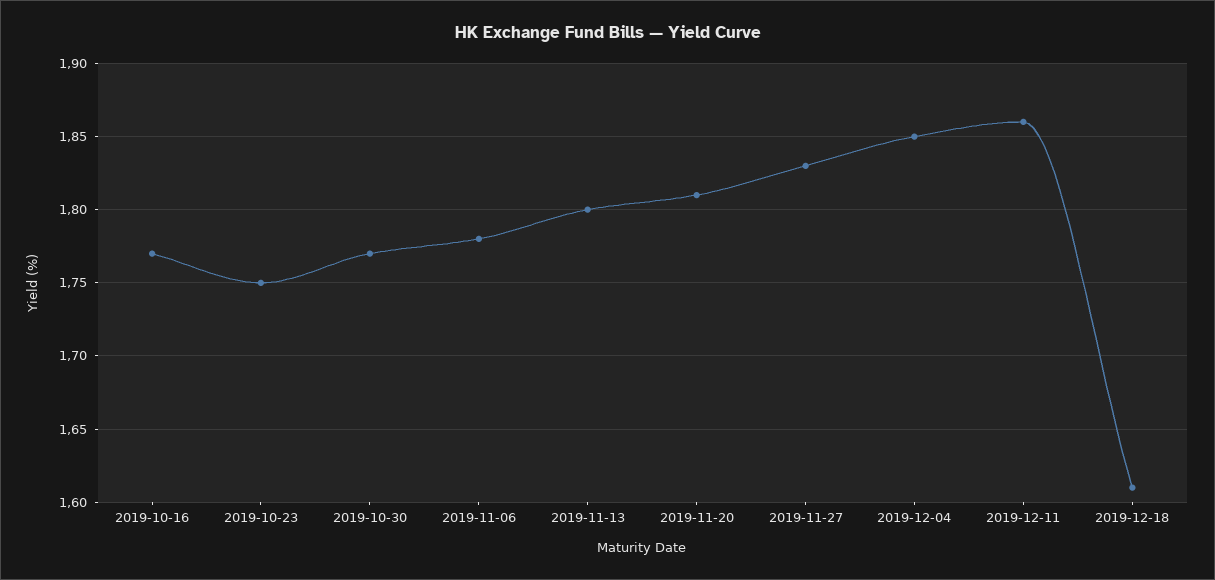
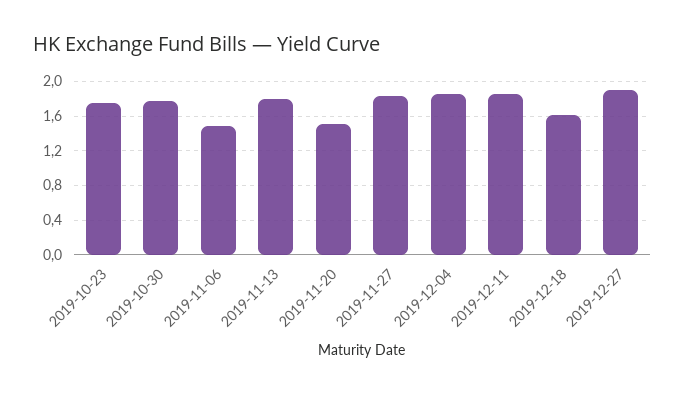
2019-10-16: 1.77 -> none
2019-11-06: 1.78 -> 1.5
2019-11-20: 1.81 -> 1.5
2019-12-27: none -> 1.9

